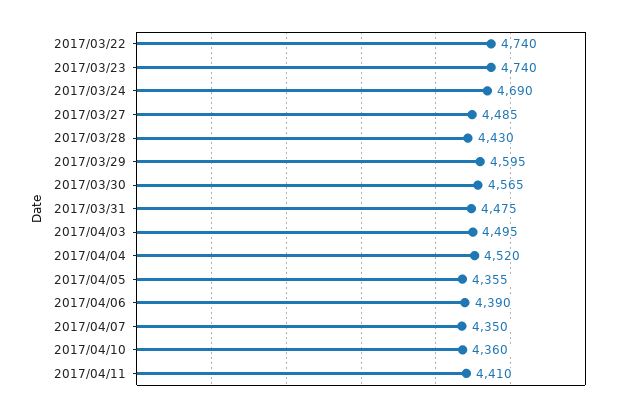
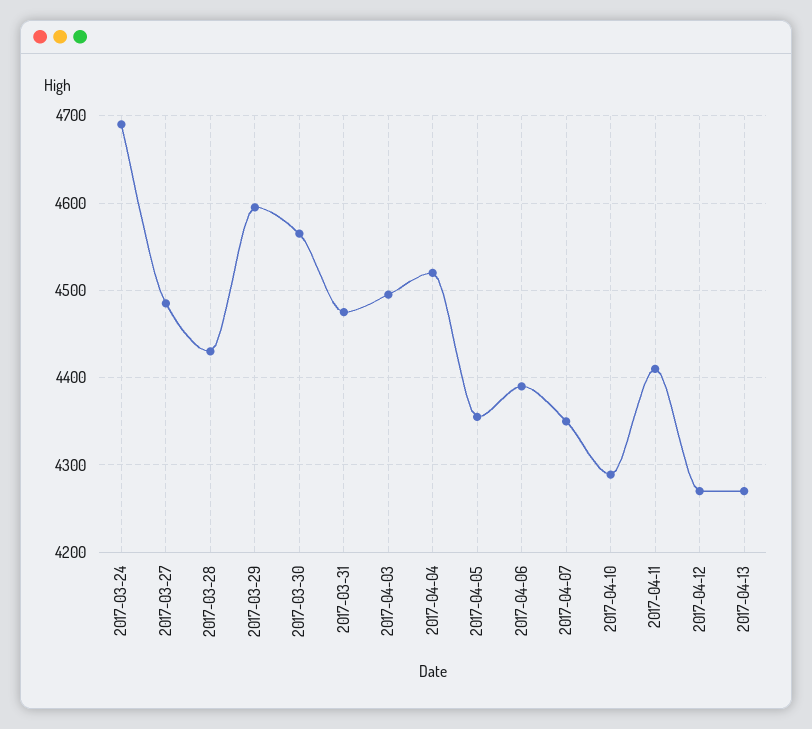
2017/03/22: 4740 -> none
2017/03/23: 4740 -> none
2017/04/10: 4360 -> 4290
2017-04-12: none -> 4270
2017-04-13: none -> 4270

